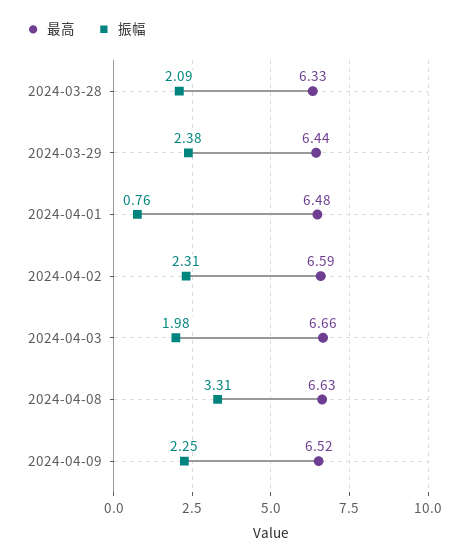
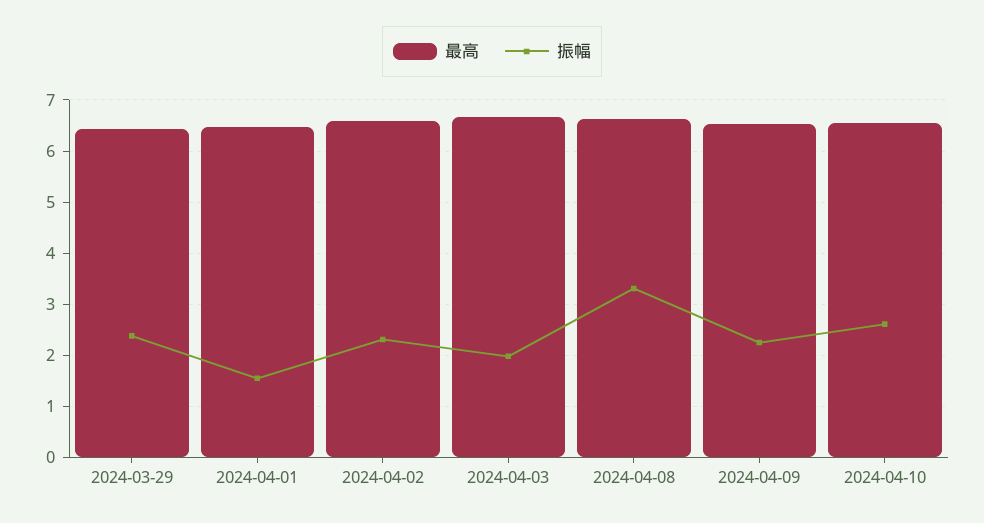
最高, 2024-03-28: 6.33 -> none
振幅, 2024-03-28: 2.09 -> none
振幅, 2024-04-01: 0.76 -> 1.6
最高, 2024-04-10: none -> 6.6
振幅, 2024-04-10: none -> 2.6

